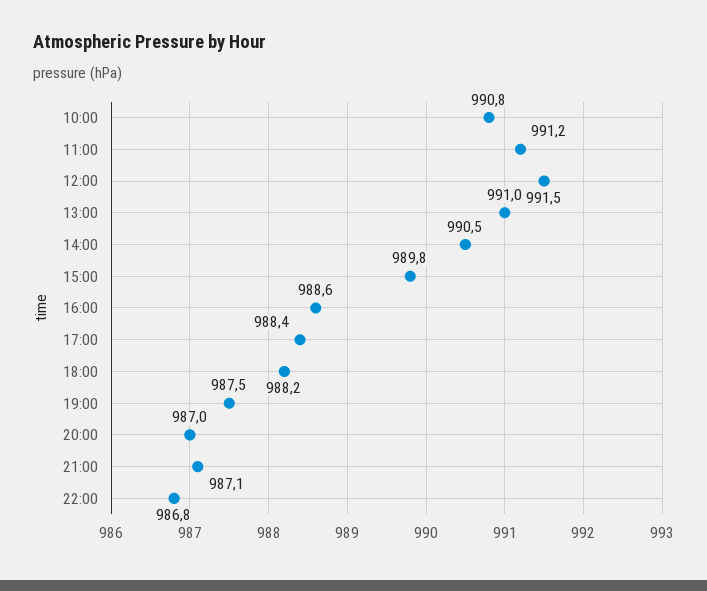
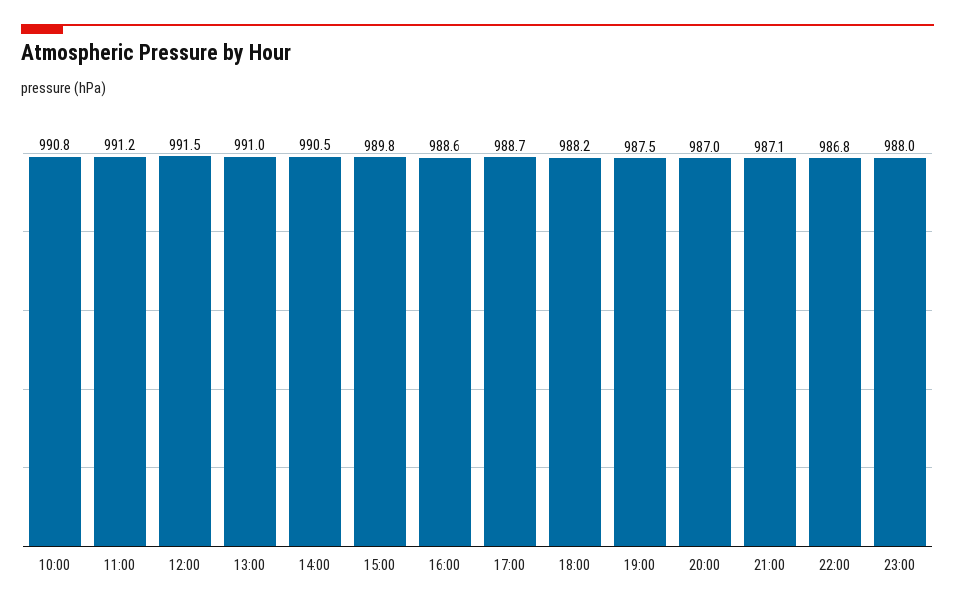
17:00: 988.4 -> 988.7
23:00: none -> 988

